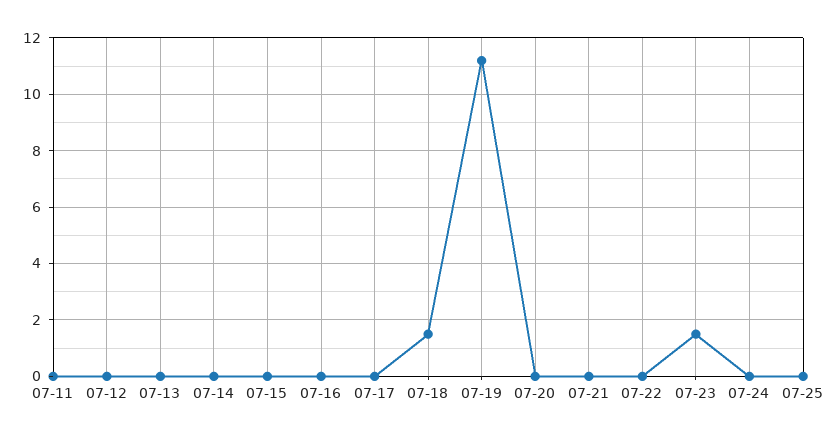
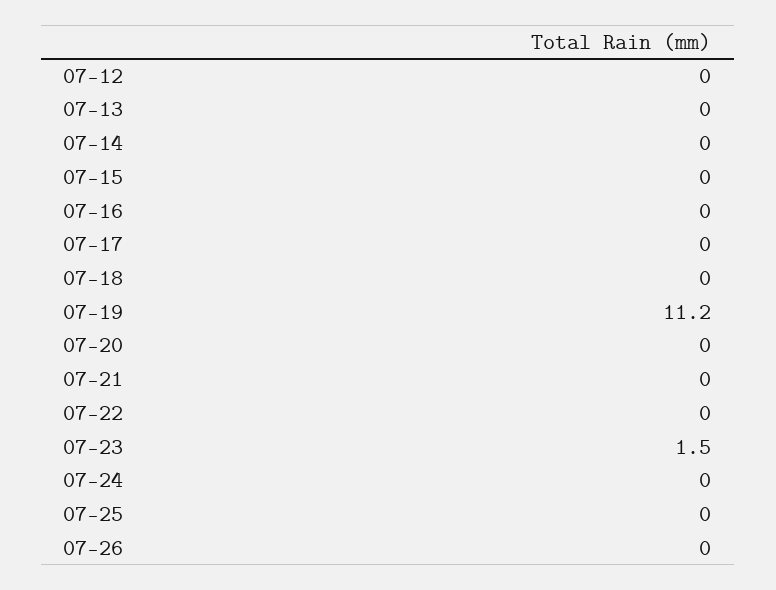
07-11: 0 -> none
07-18: 1.5 -> 0
07-26: none -> 0

